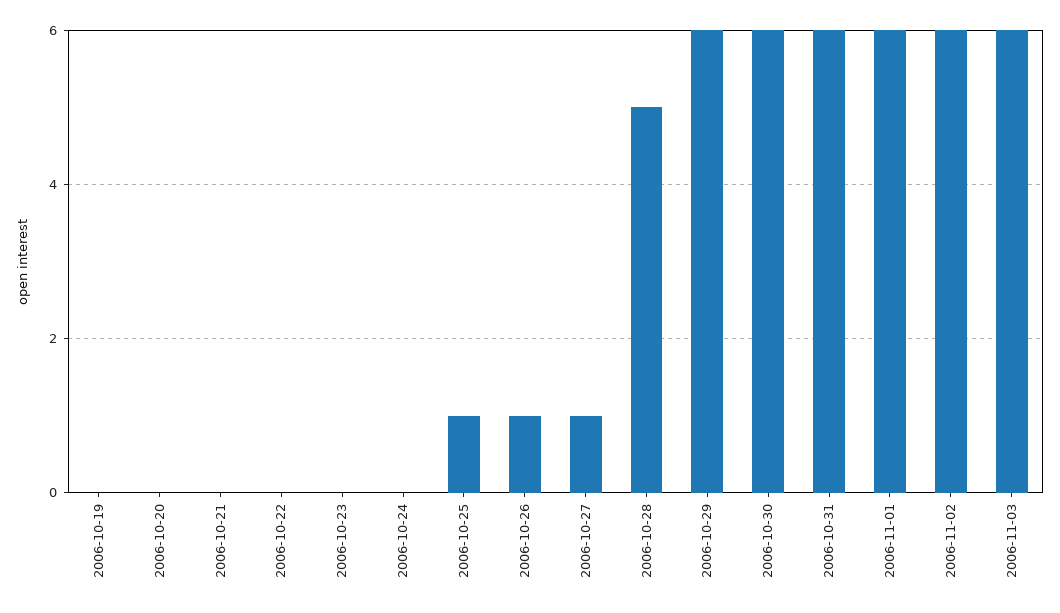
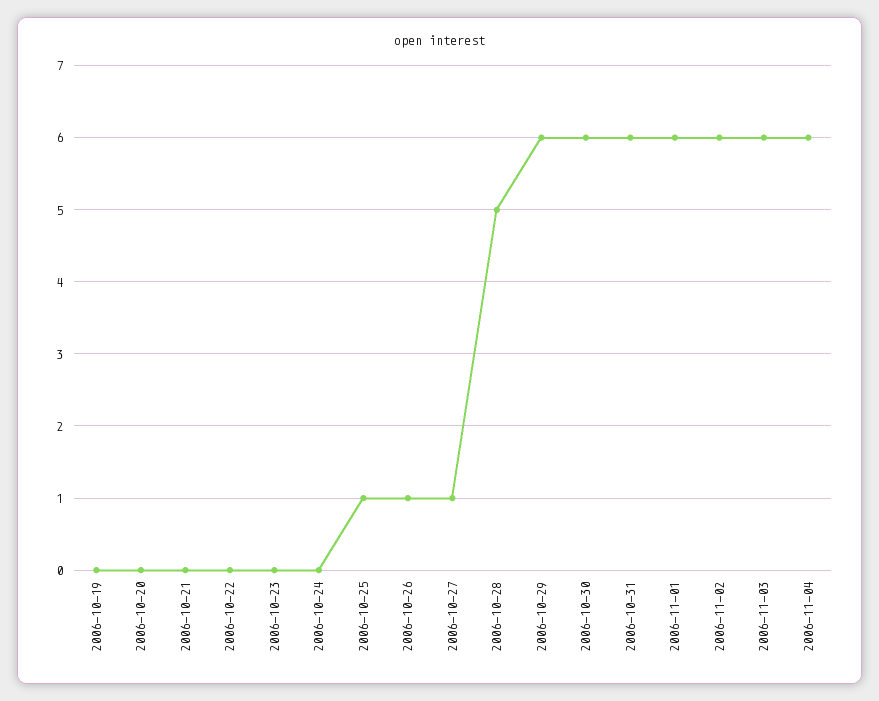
2006-11-04: none -> 6

